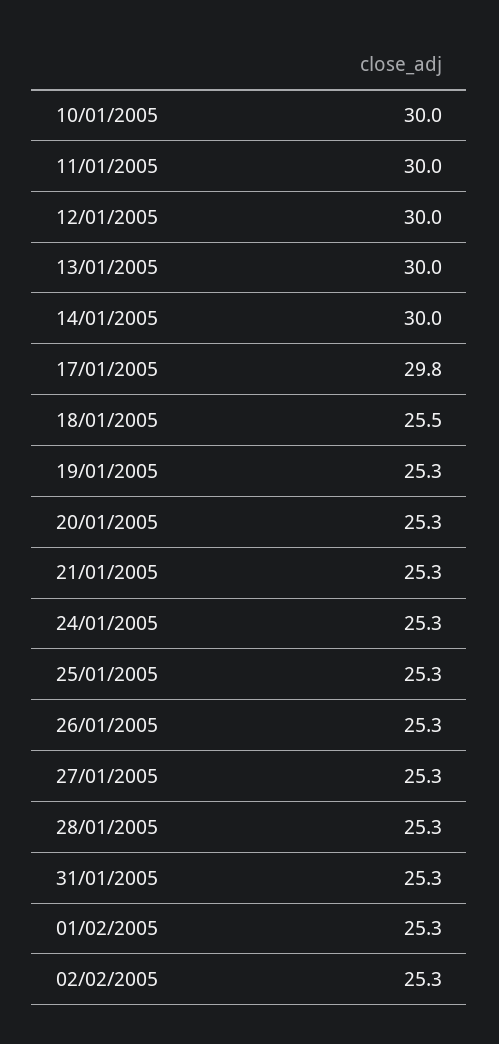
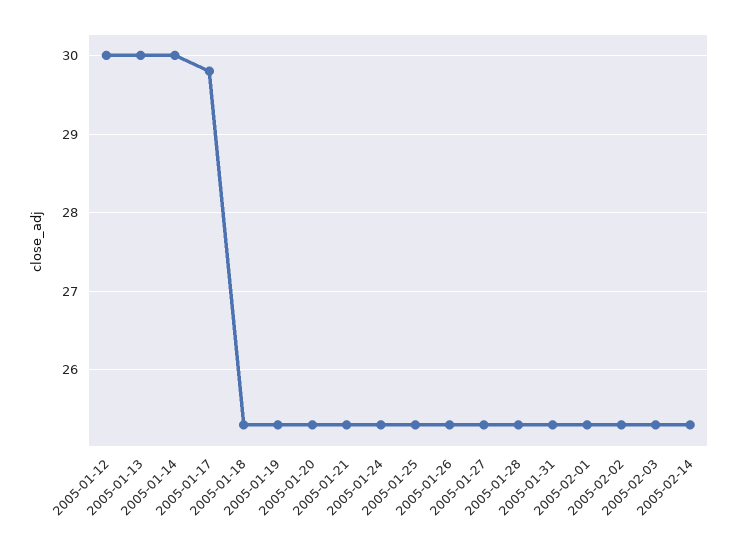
10/01/2005: 30 -> none
11/01/2005: 30 -> none
18/01/2005: 25.5 -> 25.3
2005-02-03: none -> 25.3
2005-02-14: none -> 25.3

